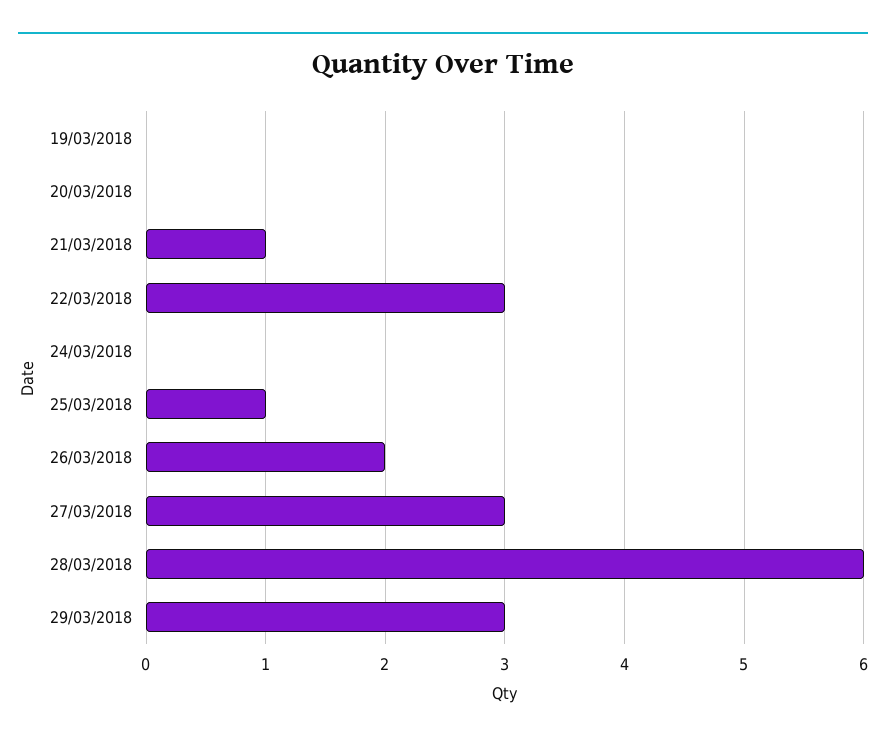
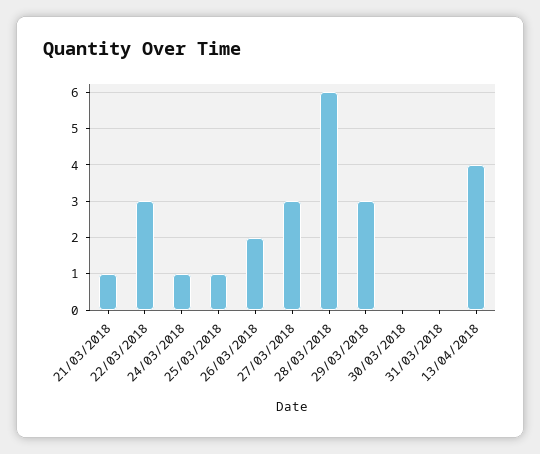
19/03/2018: 0 -> none
20/03/2018: 0 -> none
24/03/2018: 0 -> 1
30/03/2018: none -> 0
31/03/2018: none -> 0
13/04/2018: none -> 4

